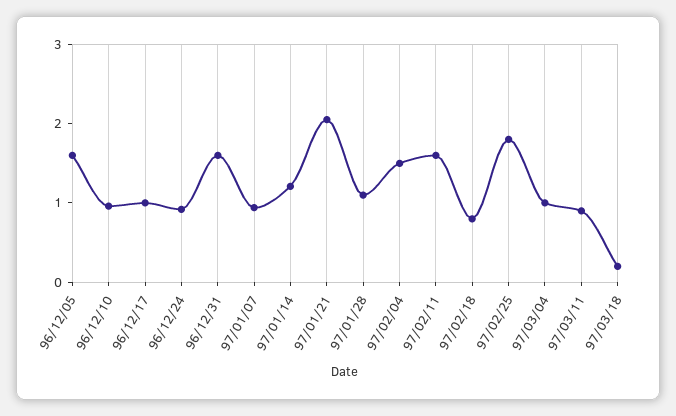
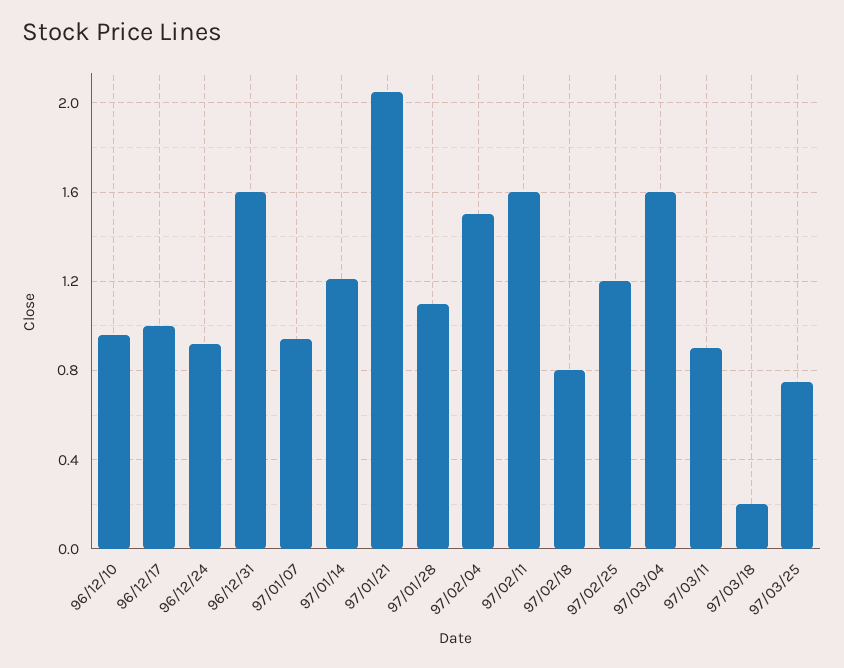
96/12/05: 1.6 -> none
97/02/25: 1.8 -> 1.2
97/03/04: 1 -> 1.6
97/03/25: none -> 0.75

